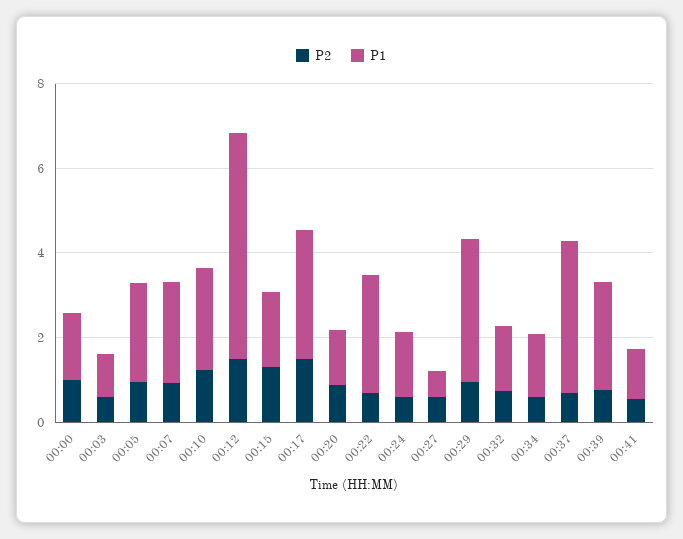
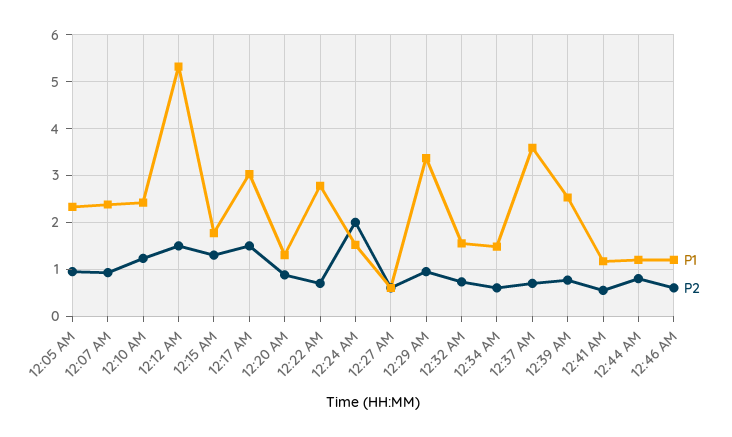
P2, 00:00: 1 -> none
P1, 00:00: 1.5 -> none
P2, 00:03: 0.5 -> none
P1, 00:03: 1 -> none
P2, 00:24: 0.5 -> 2
P1, 12:44 AM: none -> 1.2
P2, 12:44 AM: none -> 0.8
P1, 12:46 AM: none -> 1.2
P2, 12:46 AM: none -> 0.6

